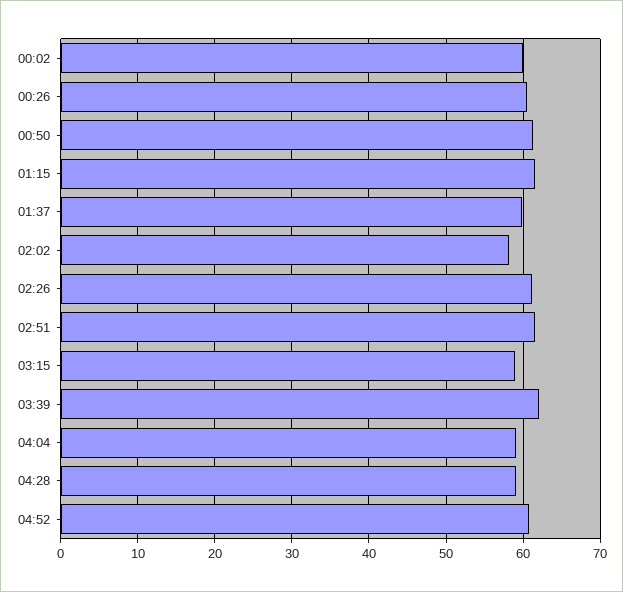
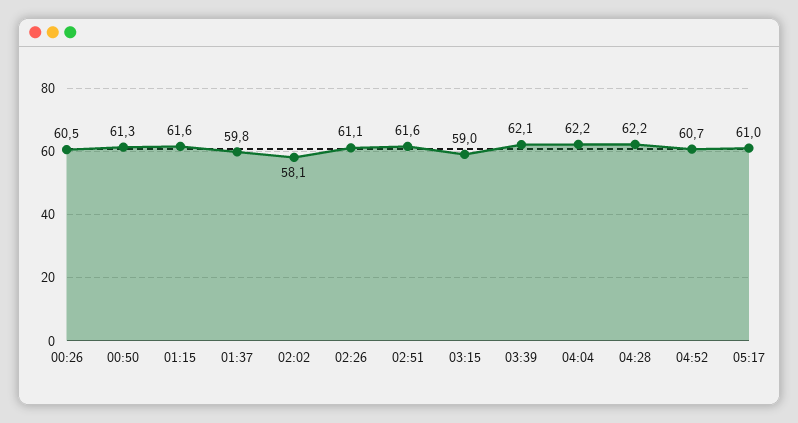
00:02: 60 -> none
04:04: 59 -> 62.2
04:28: 59 -> 62.2
05:17: none -> 61

